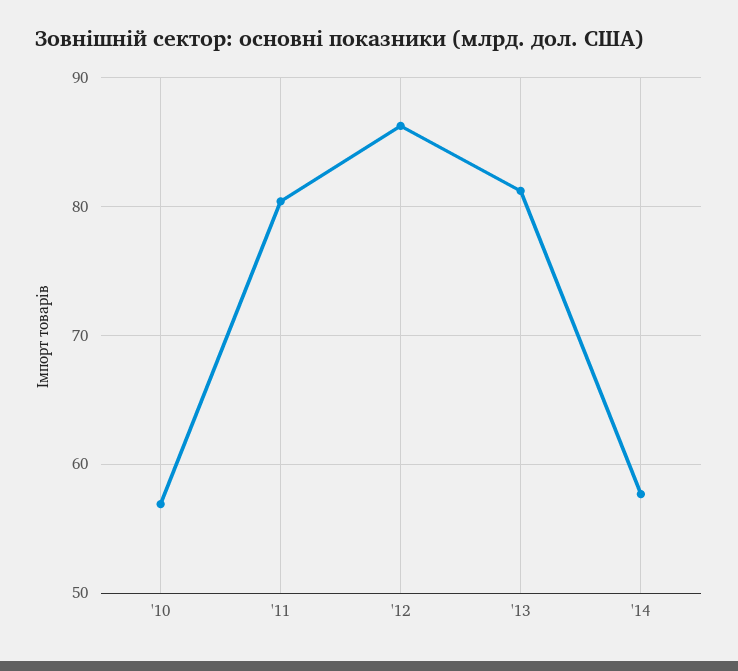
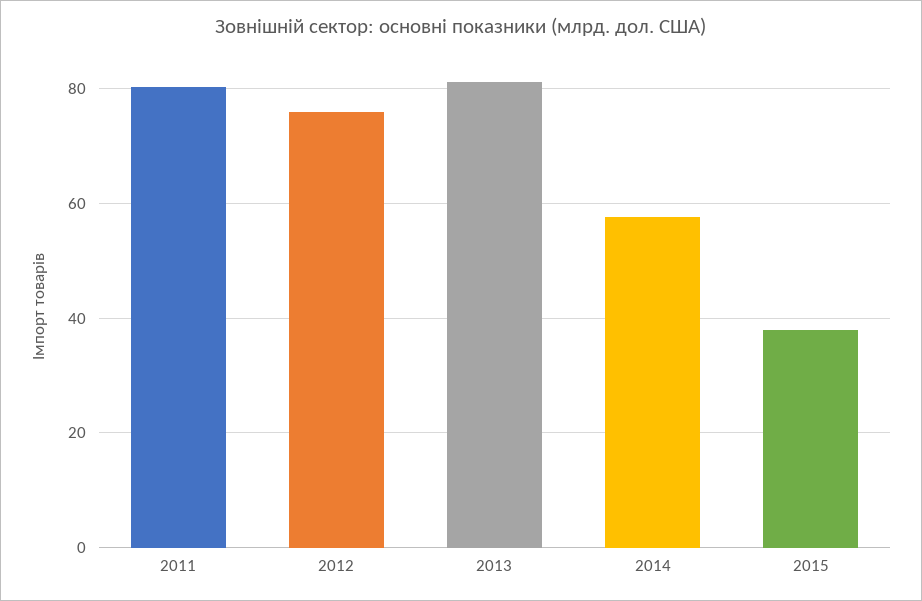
'10: 57 -> none
'12: 86 -> 76
2015: none -> 38

